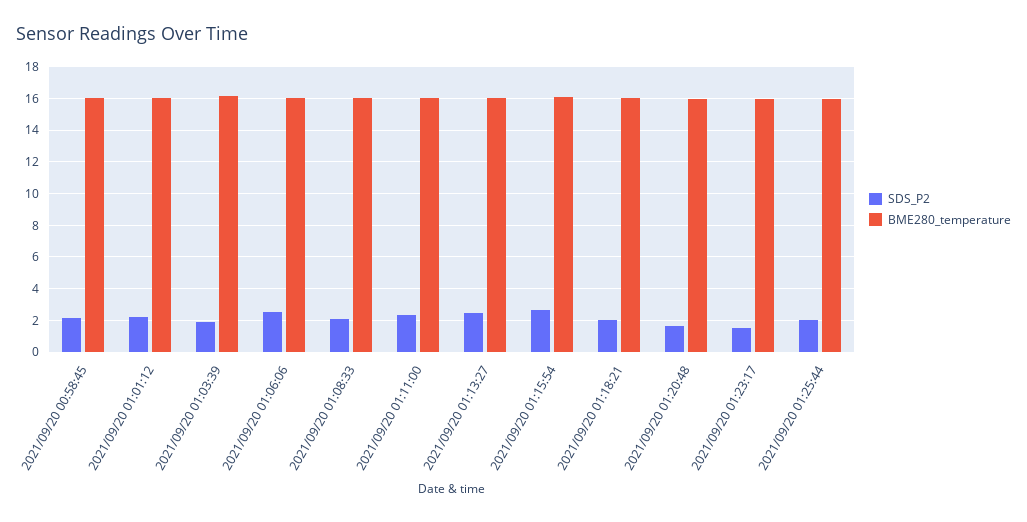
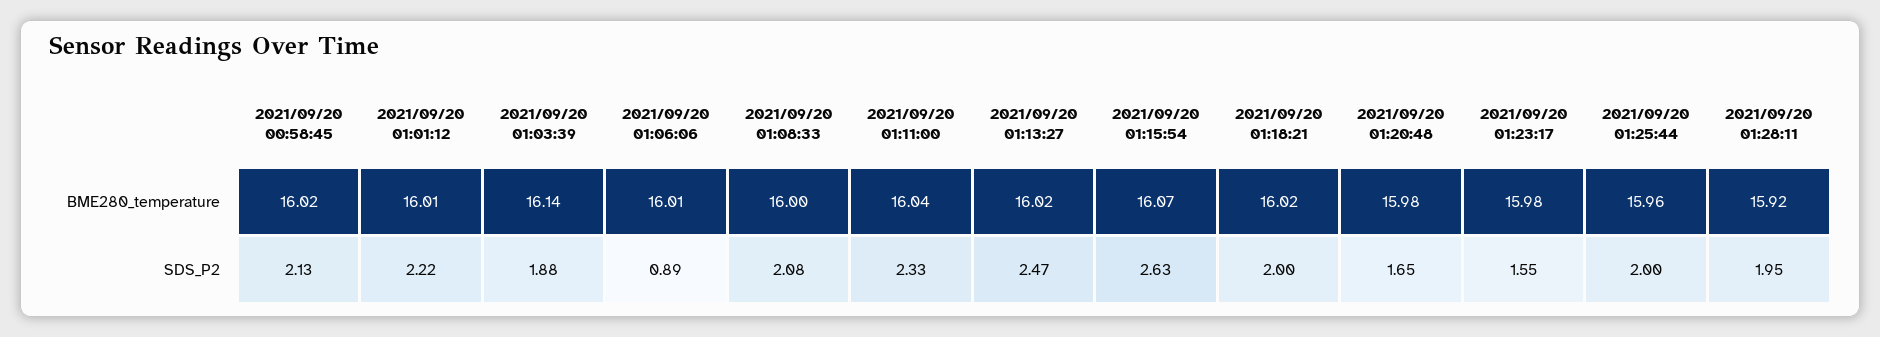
SDS_P2, 2021/09/20 01:06:06: 2.5 -> 0.89
BME280_temperature, 2021/09/20 01:28:11: none -> 15.92
SDS_P2, 2021/09/20 01:28:11: none -> 1.95

